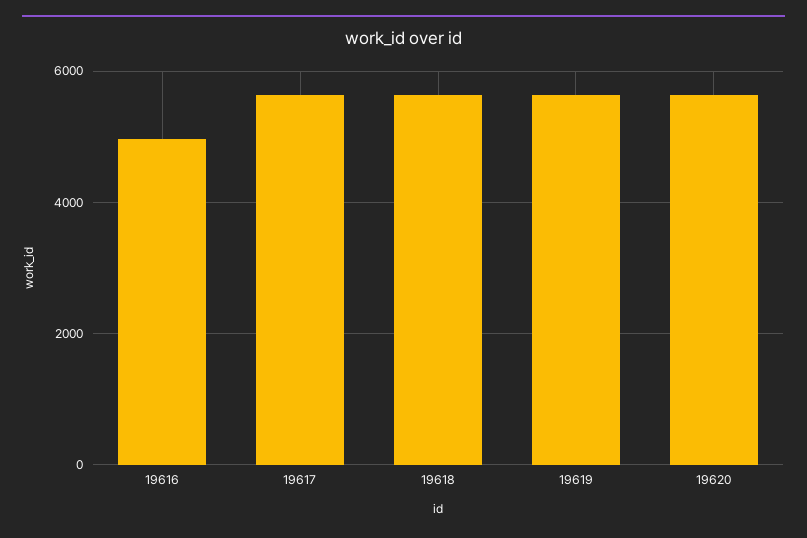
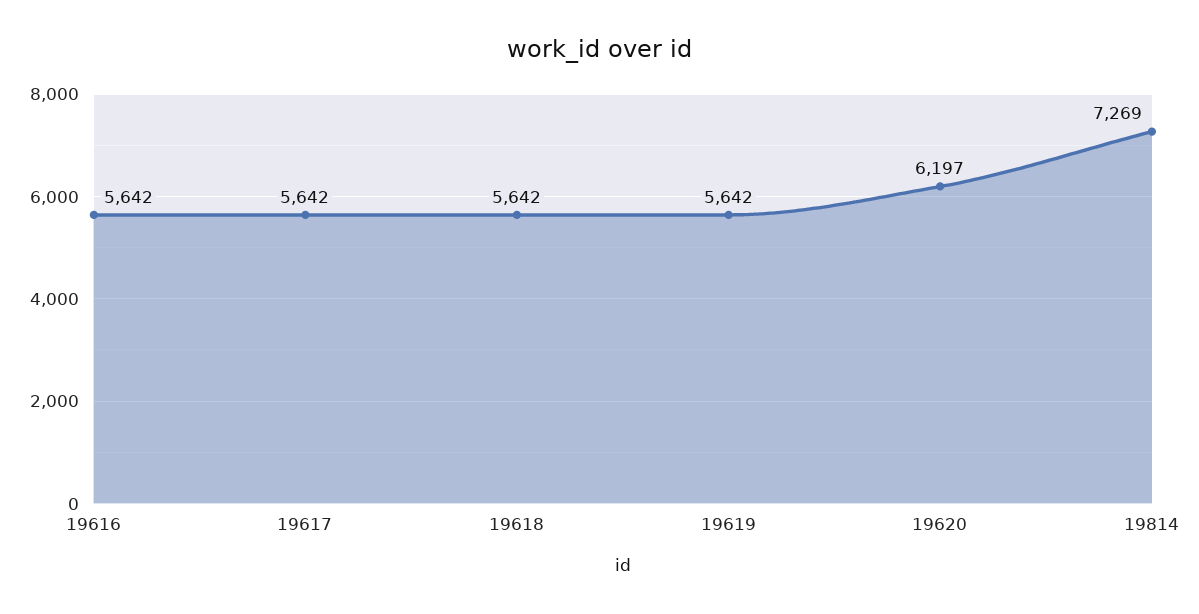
19616: 5000 -> 5642
19620: 5600 -> 6197
19814: none -> 7269

